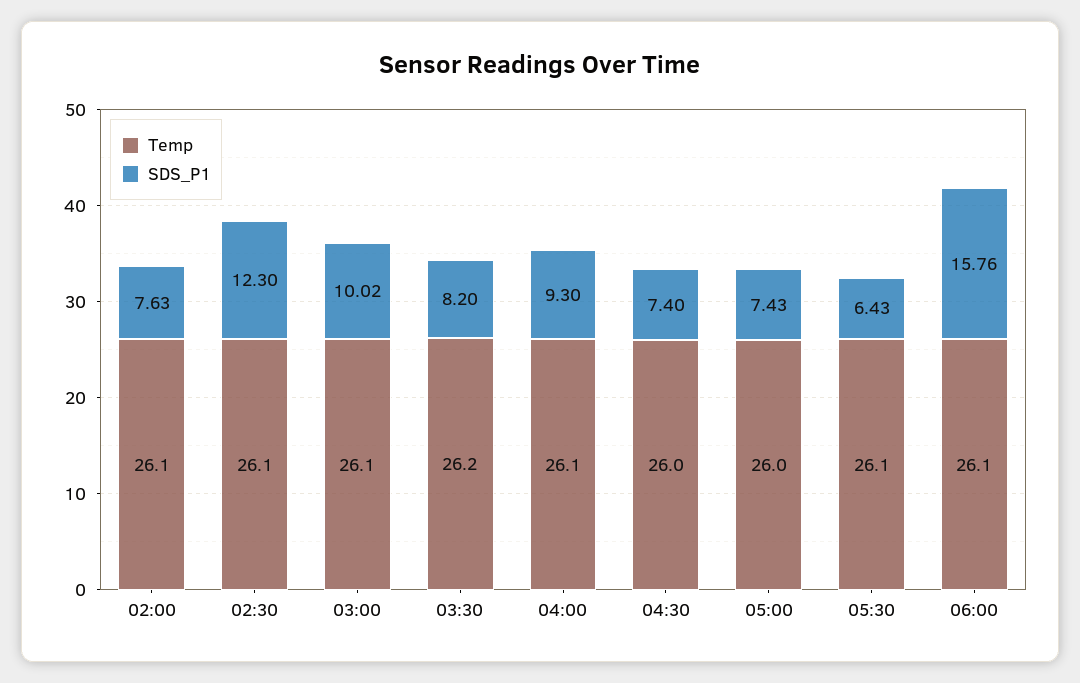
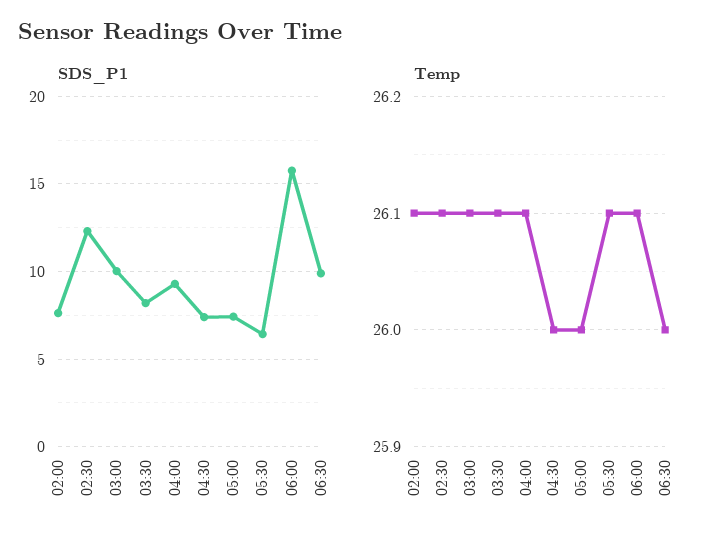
Temp, 03:30: 26.2 -> 26.1
SDS_P1, 06:30: none -> 10
Temp, 06:30: none -> 26

